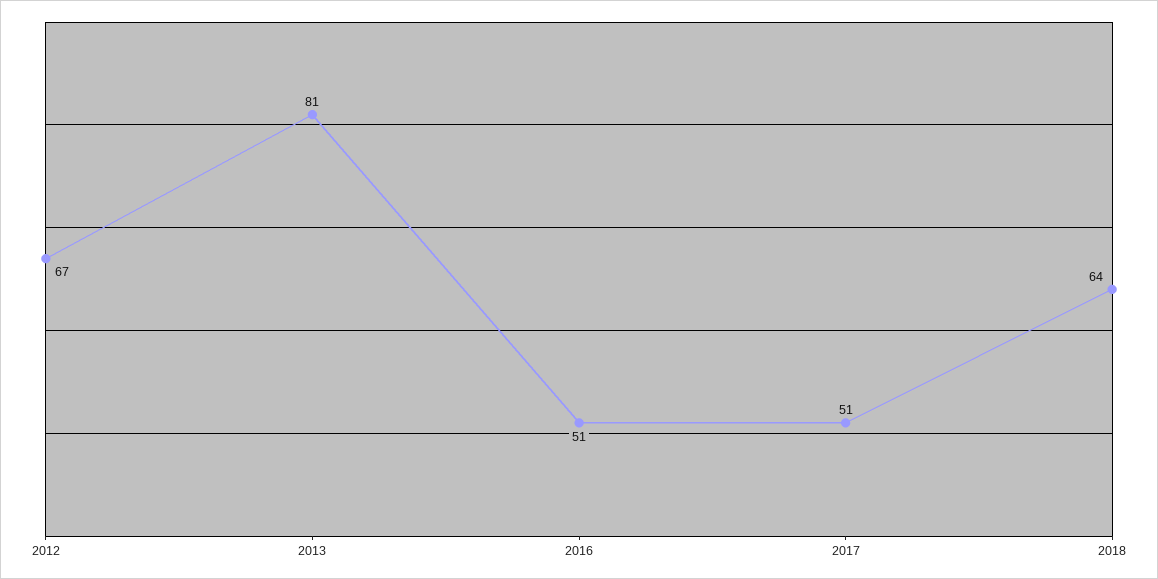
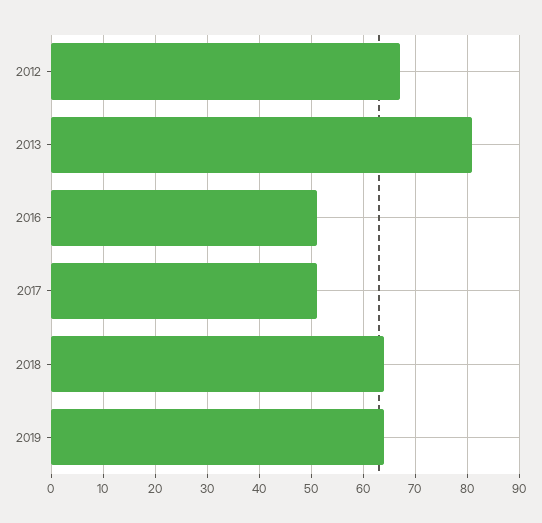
2019: none -> 65

